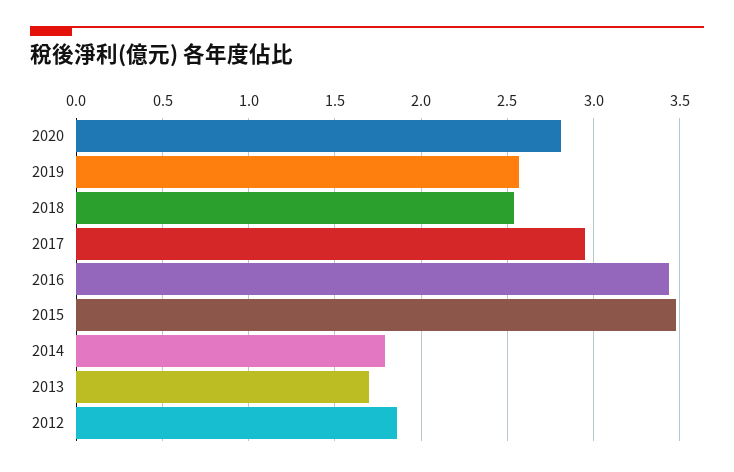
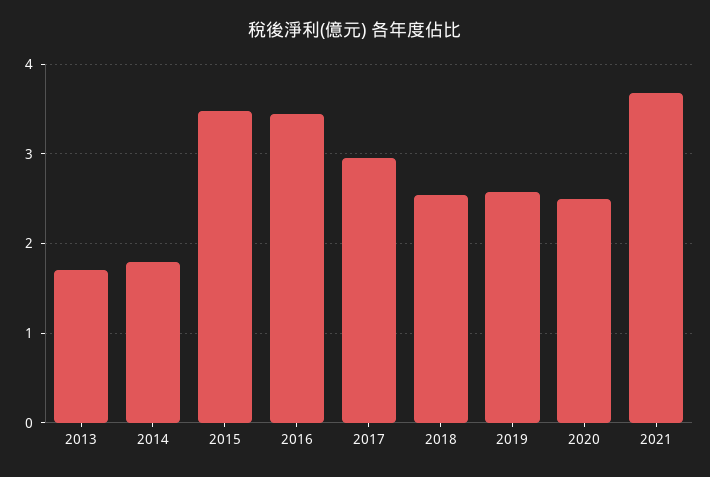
2020: 2.8 -> 2.5
2012: 1.85 -> none
2021: none -> 3.7

